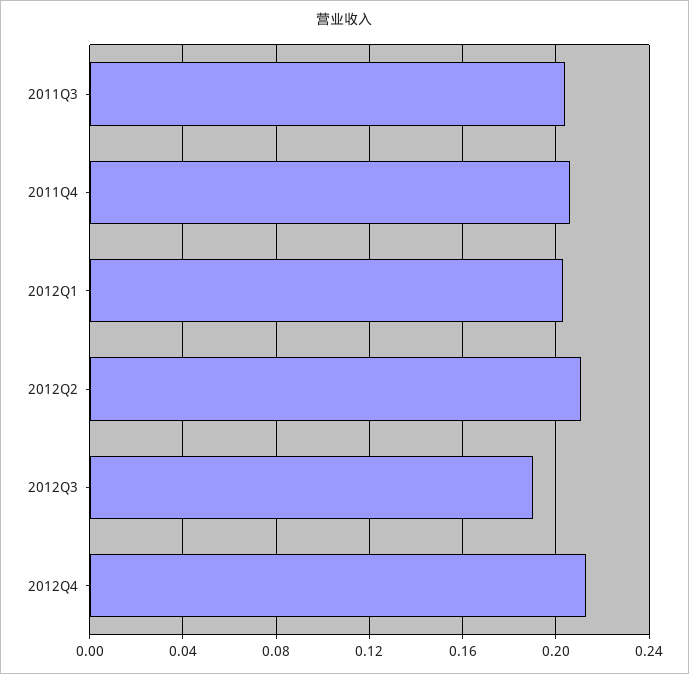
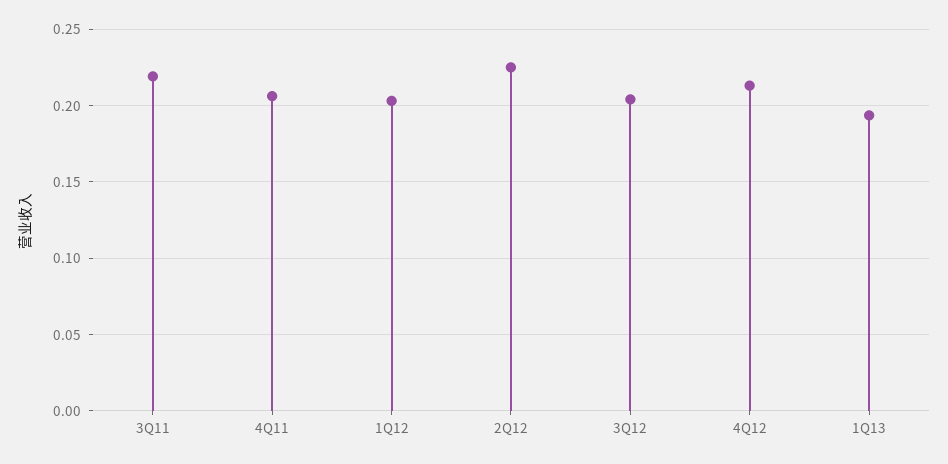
2011Q3: 0.205 -> 0.22
2012Q2: 0.21 -> 0.225
2012Q3: 0.19 -> 0.205
1Q13: none -> 0.195

